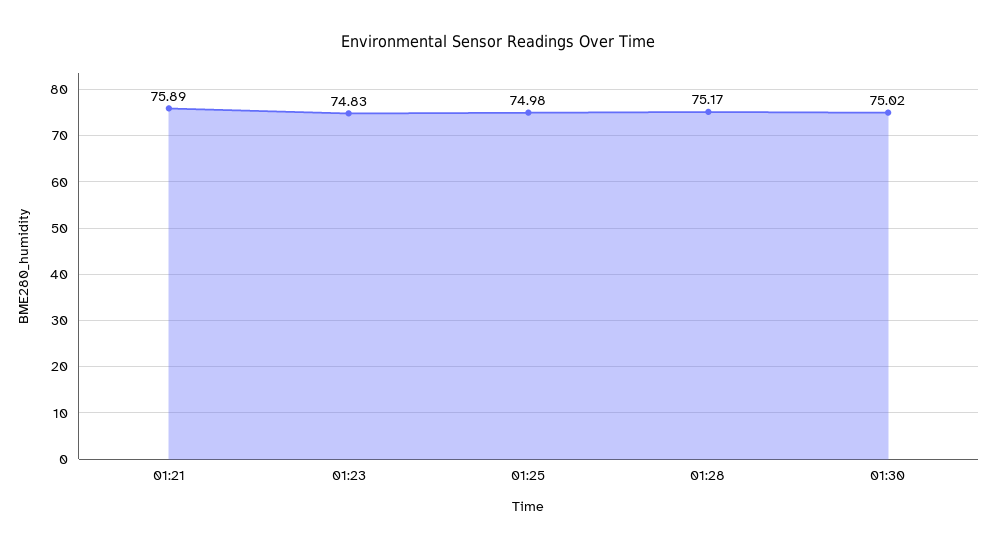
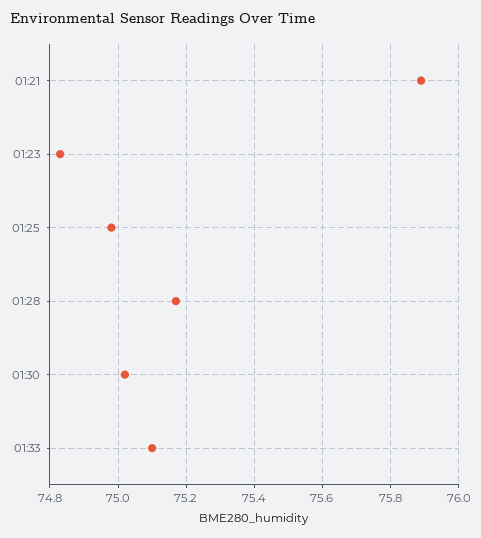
01:33: none -> 75.1

